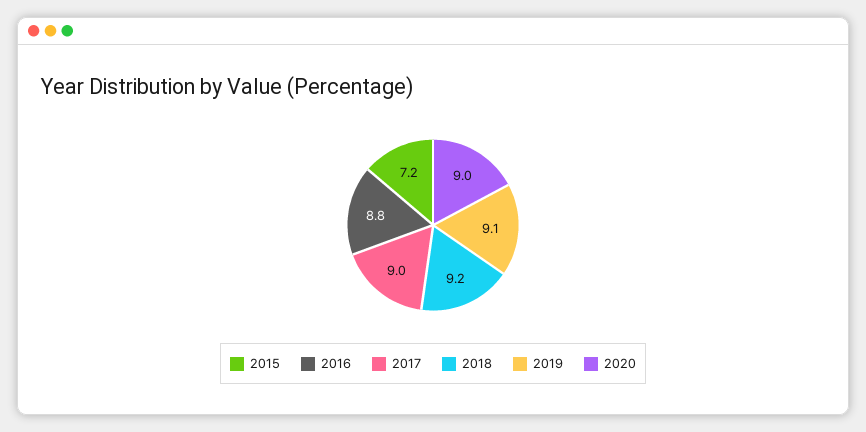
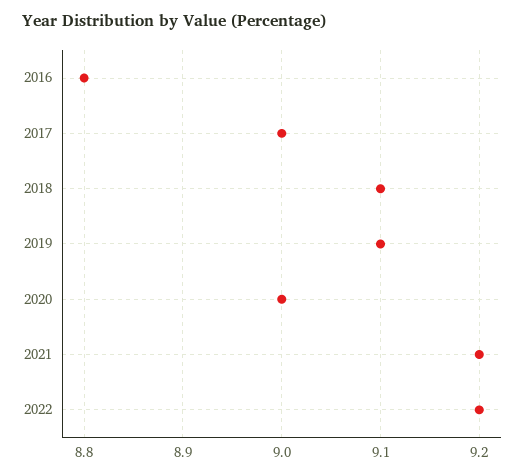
2015: 7.2 -> none
2018: 9.2 -> 9.1
2021: none -> 9.2
2022: none -> 9.2

